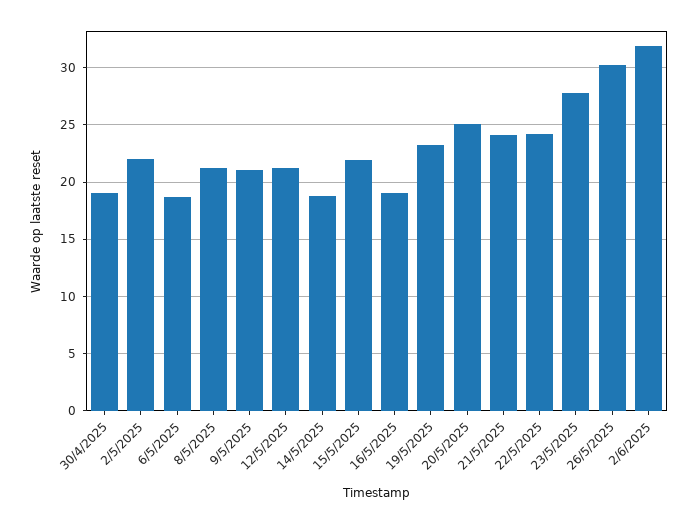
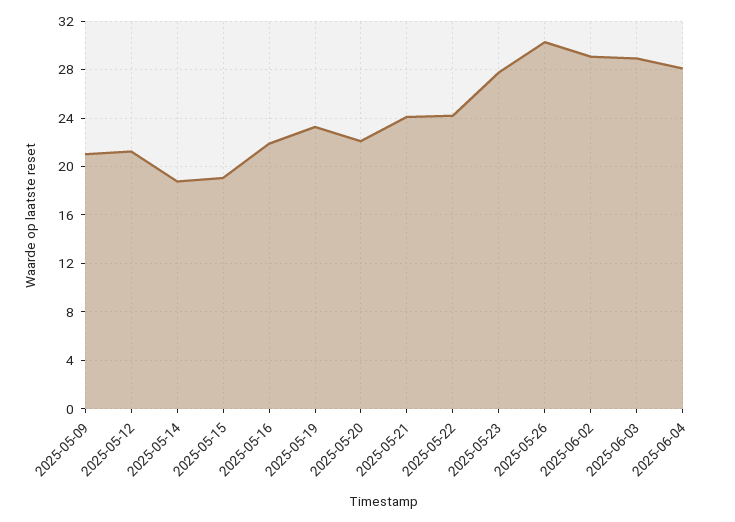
30/4/2025: 19 -> none
2/5/2025: 22 -> none
6/5/2025: 19 -> none
8/5/2025: 21 -> none
15/5/2025: 22 -> 19
16/5/2025: 19 -> 22
20/5/2025: 25 -> 22
2/6/2025: 32 -> 29
2025-06-03: none -> 29
2025-06-04: none -> 28

